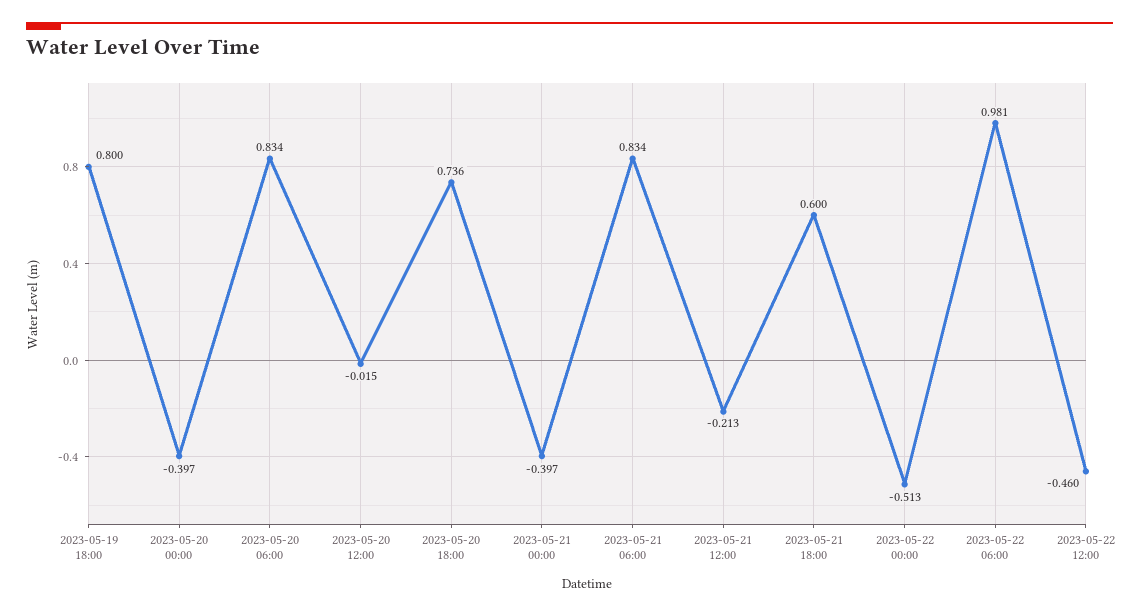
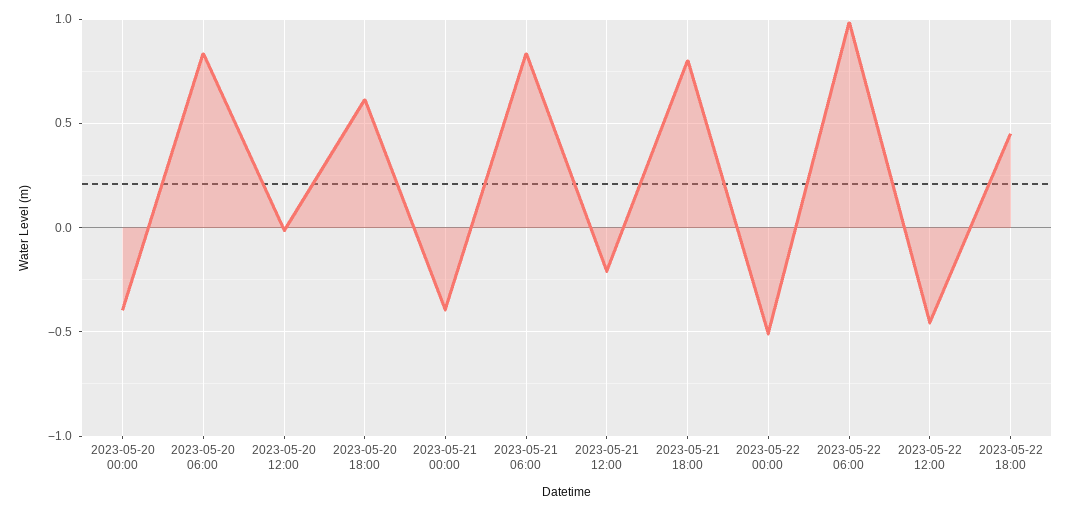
2023-05-19 18:00: 0.8 -> none
2023-05-20 18:00: 0.736 -> 0.6
2023-05-21 18:00: 0.6 -> 0.8
2023-05-22 18:00: none -> 0.45

